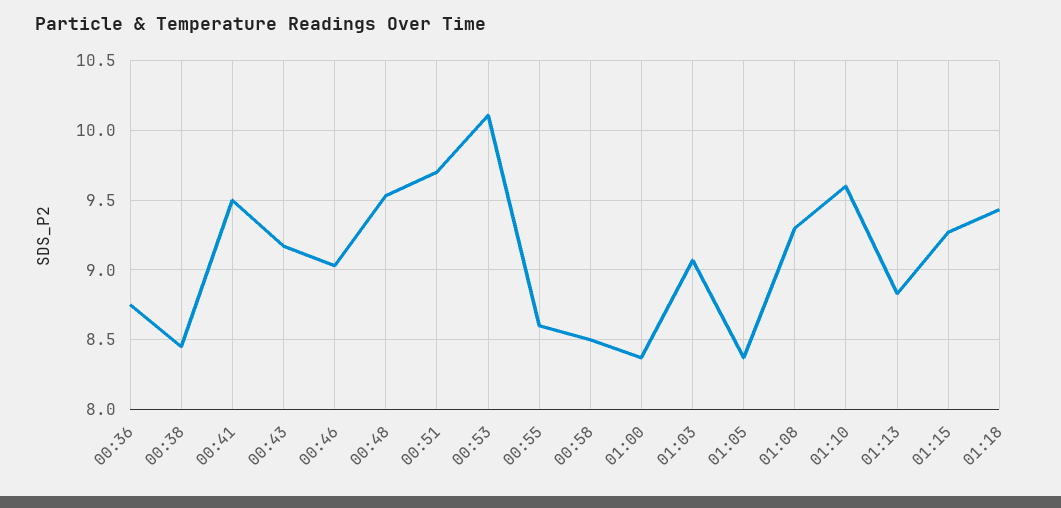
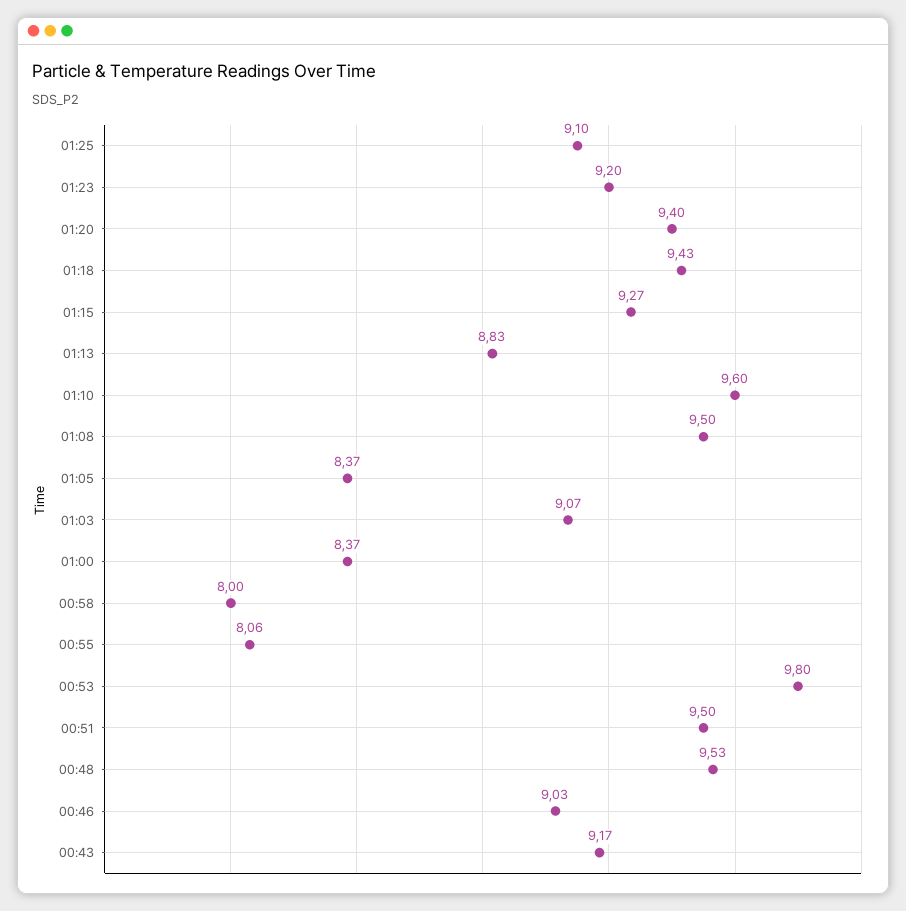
00:36: 8.75 -> none
00:38: 8.45 -> none
00:41: 9.5 -> none
00:51: 9.7 -> 9.5
00:53: 10.1 -> 9.8
00:55: 8.6 -> 8.06
00:58: 8.5 -> 8
01:08: 9.3 -> 9.5
01:25: none -> 9.1
01:23: none -> 9.2
01:20: none -> 9.4

